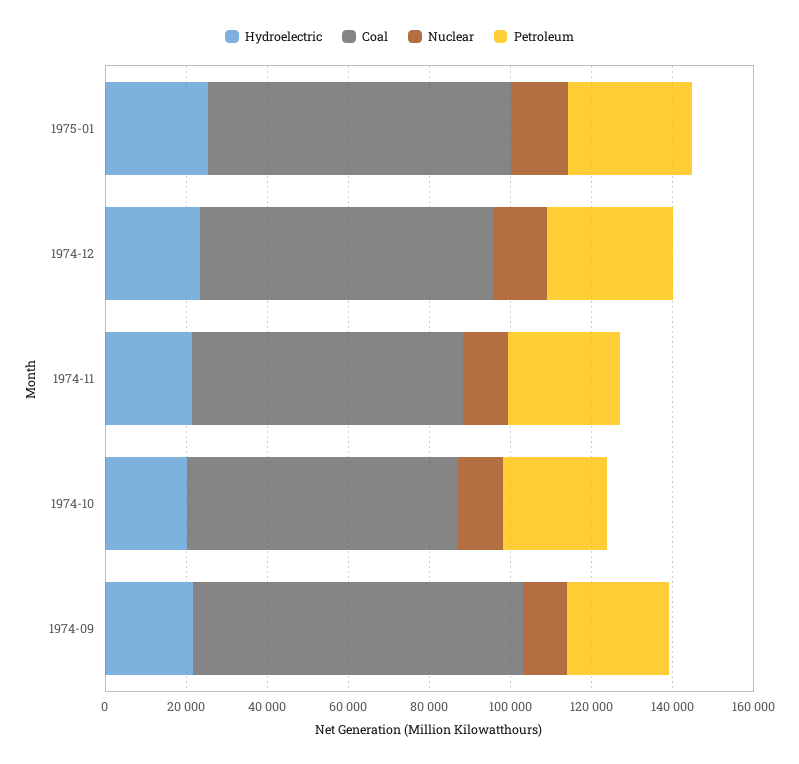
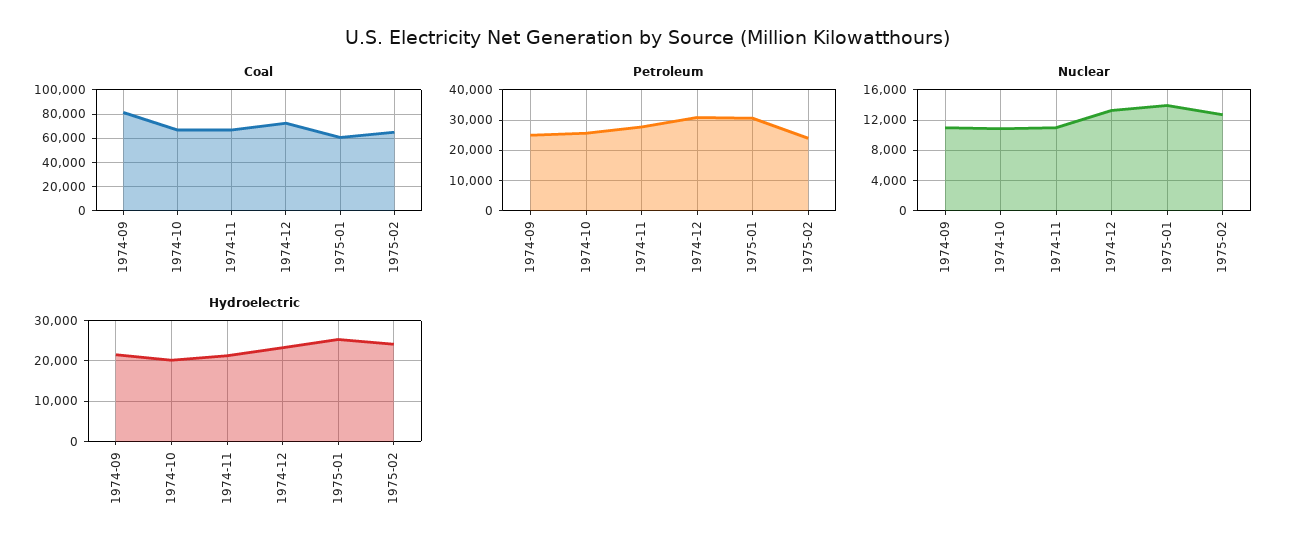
Coal, 1975-01: 75000 -> 60000
Coal, 1975-02: none -> 65000
Petroleum, 1975-02: none -> 24000
Nuclear, 1975-02: none -> 13000
Hydroelectric, 1975-02: none -> 24000

